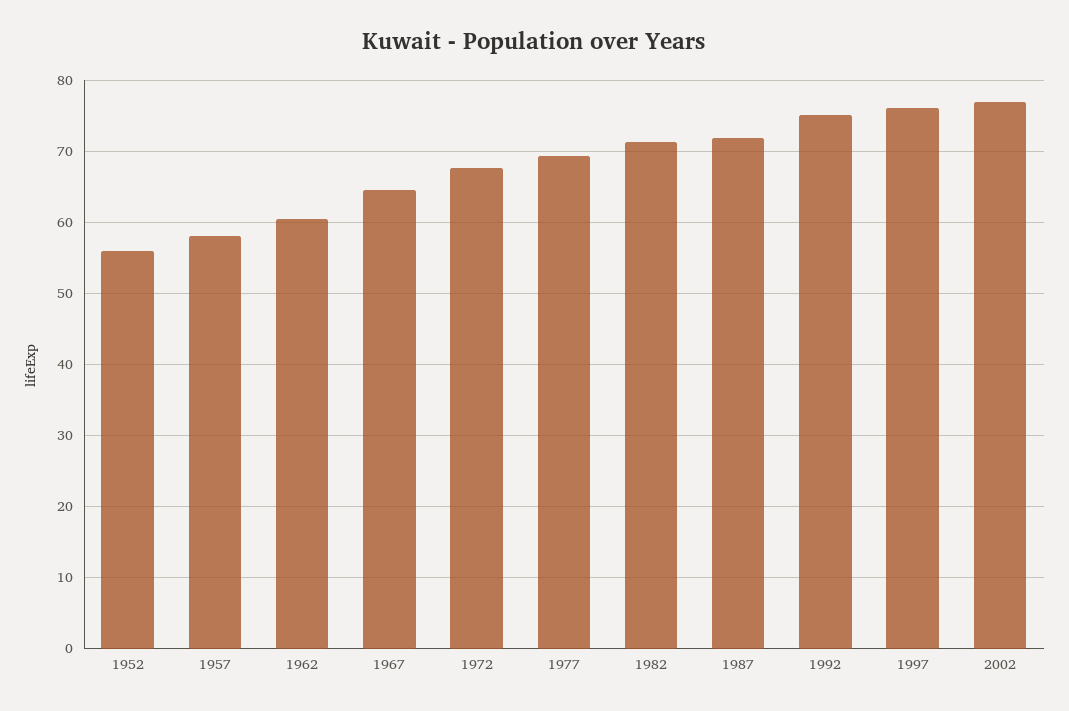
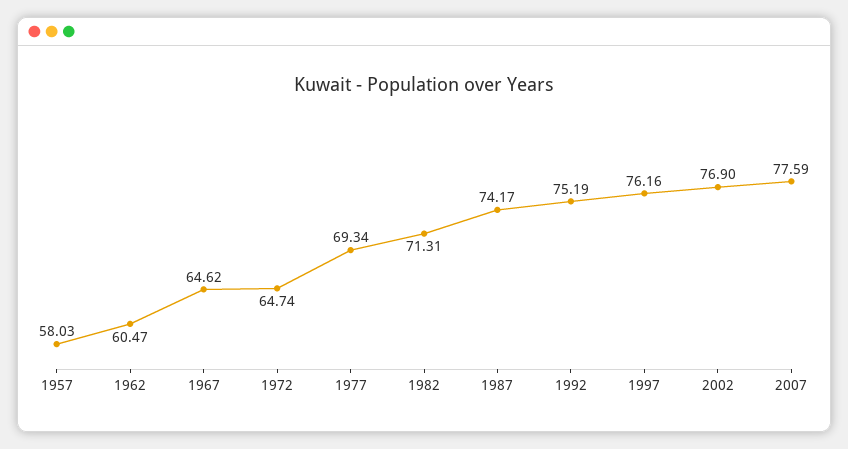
1952: 56 -> none
1972: 68 -> 64.74
1987: 72 -> 74.17
2007: none -> 77.59

